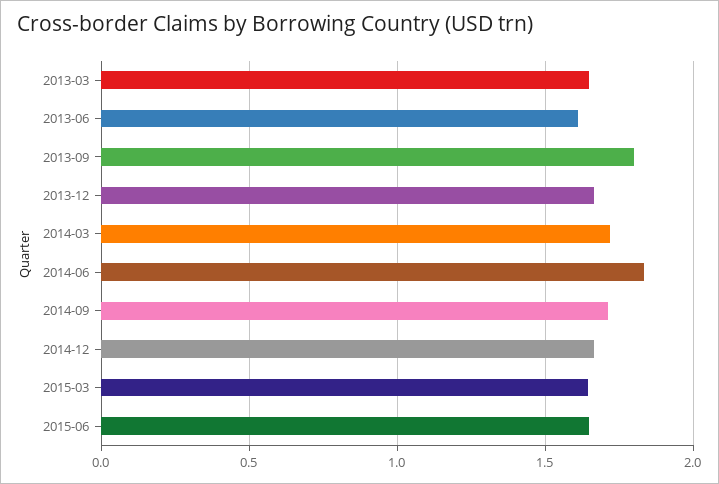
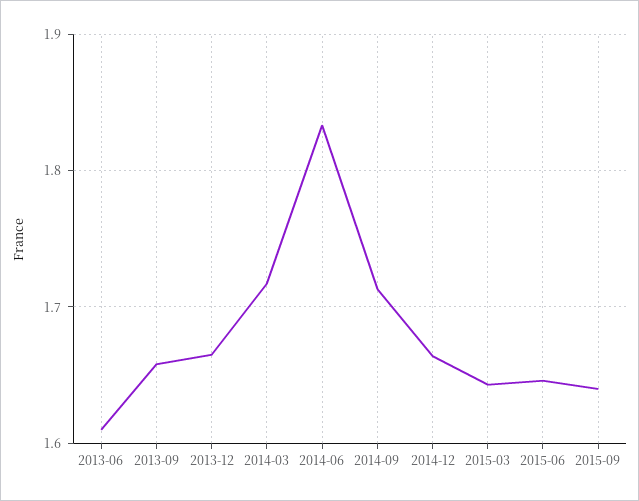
2013-03: 1.65 -> none
2013-09: 1.8 -> 1.66
2015-09: none -> 1.64

